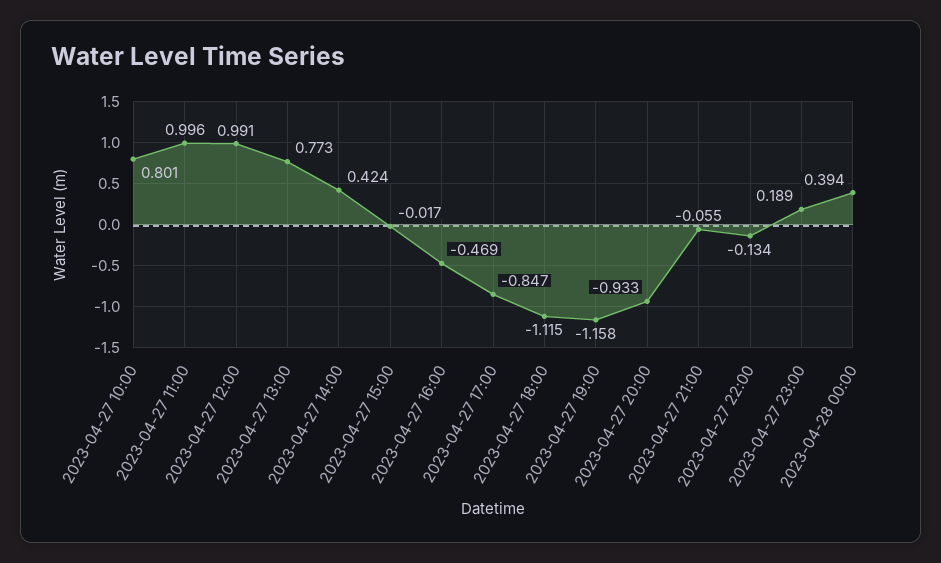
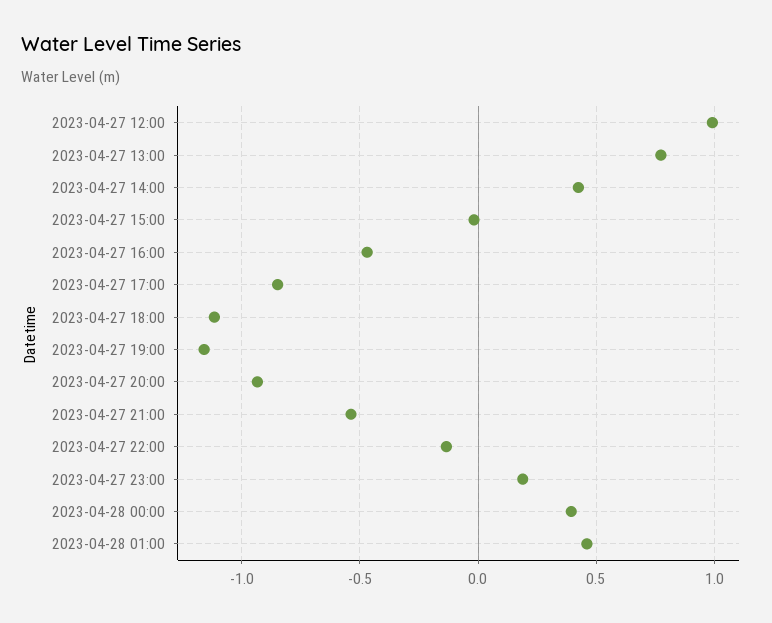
2023-04-27 10:00: 0.801 -> none
2023-04-27 11:00: 0.996 -> none
2023-04-27 21:00: -0.055 -> -0.55
2023-04-28 01:00: none -> 0.45

